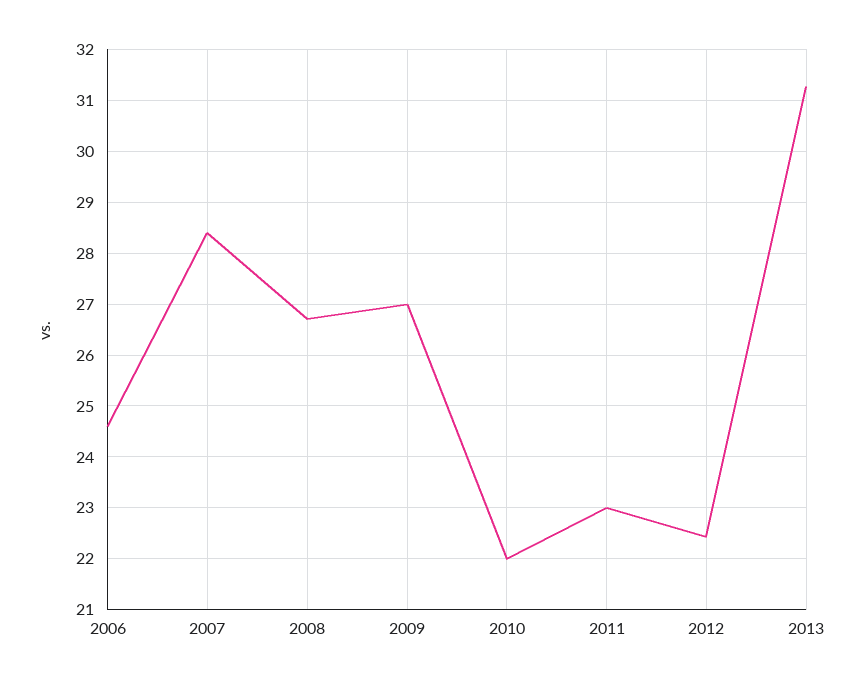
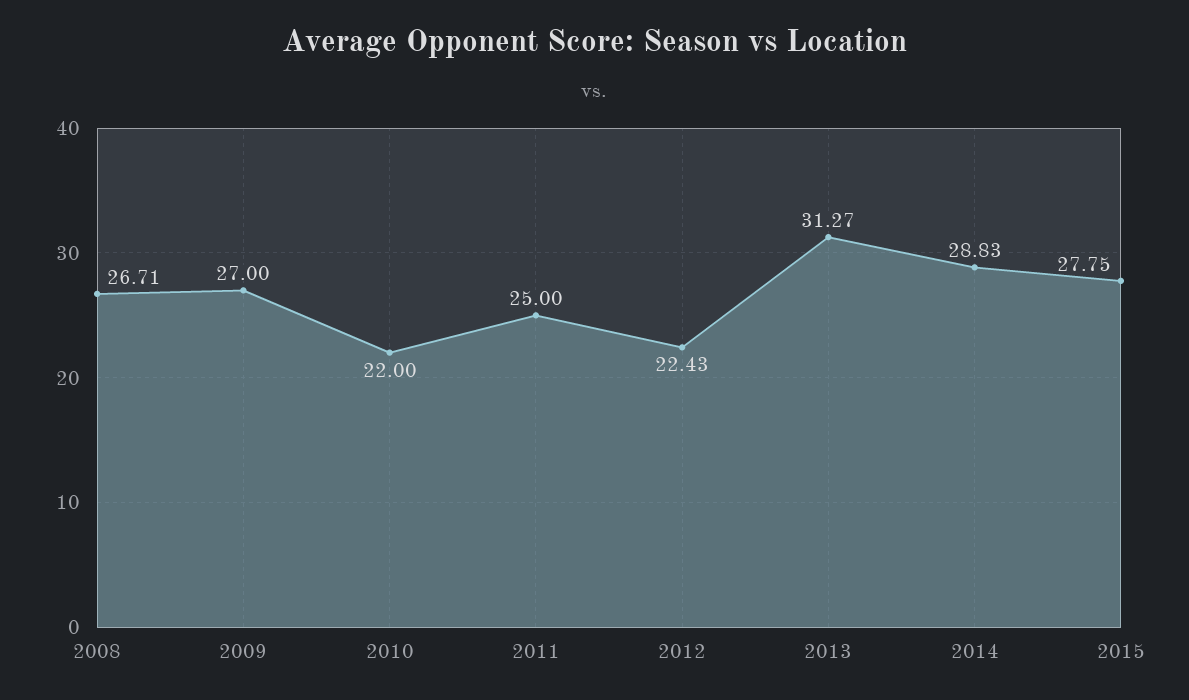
2006: 24.6 -> none
2007: 28.4 -> none
2011: 23 -> 25
2014: none -> 28.83
2015: none -> 27.75

